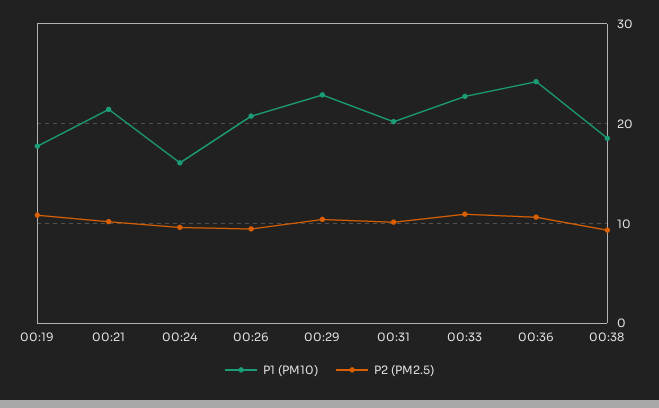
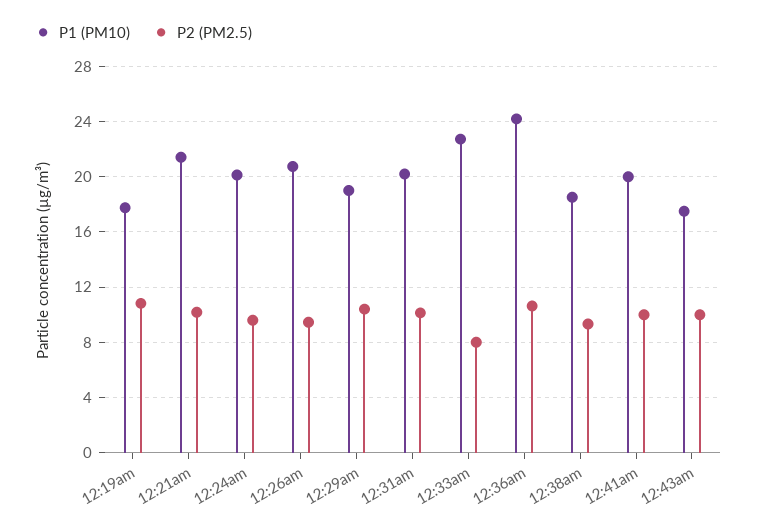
P1 (PM10), 00:24: 16 -> 20
P1 (PM10), 00:29: 23 -> 19
P2 (PM2.5), 00:33: 11 -> 8
P1 (PM10), 12:41am: none -> 20
P2 (PM2.5), 12:41am: none -> 10
P1 (PM10), 12:43am: none -> 17.5
P2 (PM2.5), 12:43am: none -> 10

